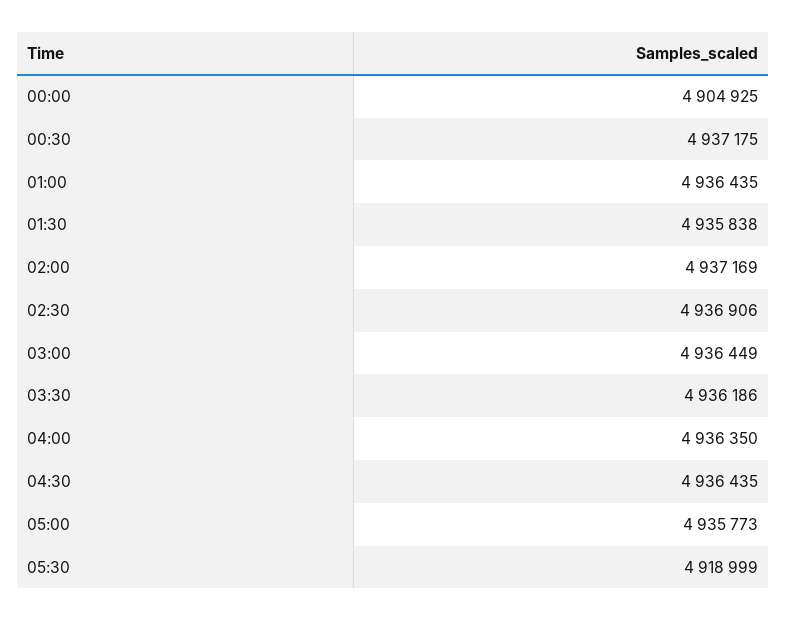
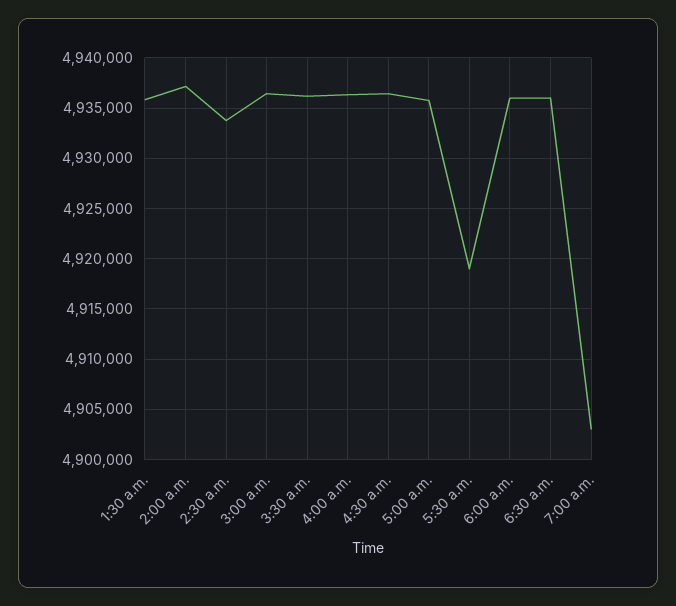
00:00: 4904925 -> none
00:30: 4937175 -> none
01:00: 4936435 -> none
02:30: 4936906 -> 4934000
6:00 a.m.: none -> 4936000
6:30 a.m.: none -> 4936000
7:00 a.m.: none -> 4903000

